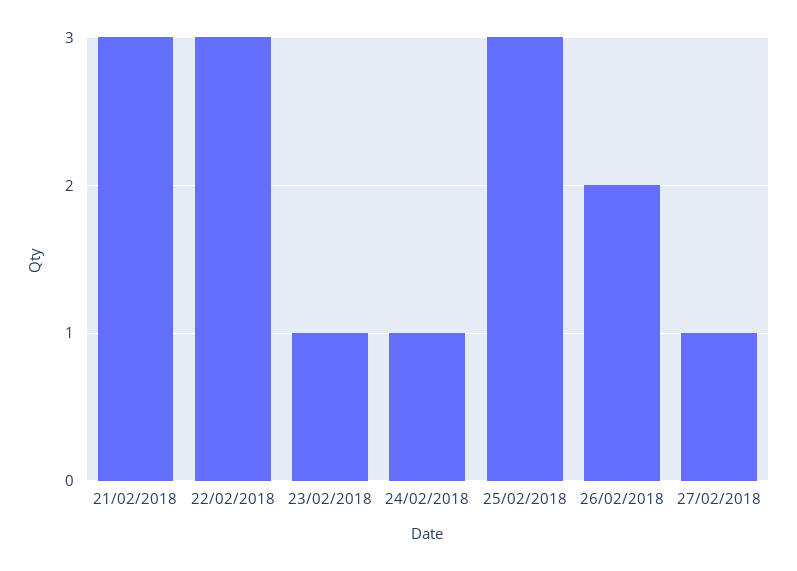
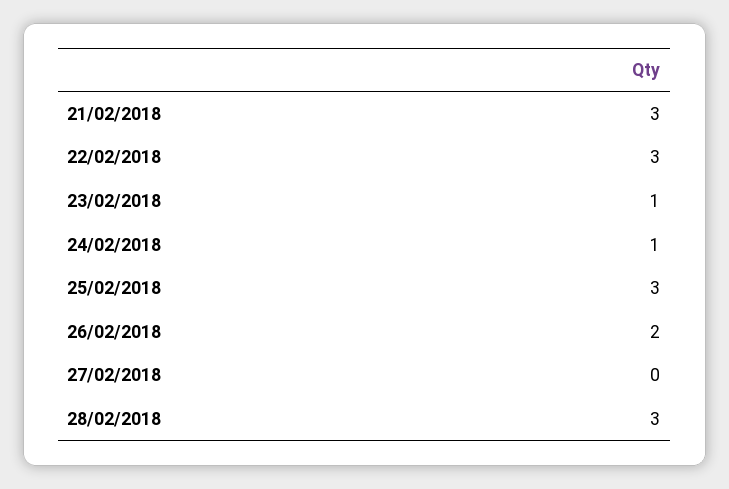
27/02/2018: 1 -> 0
28/02/2018: none -> 3

